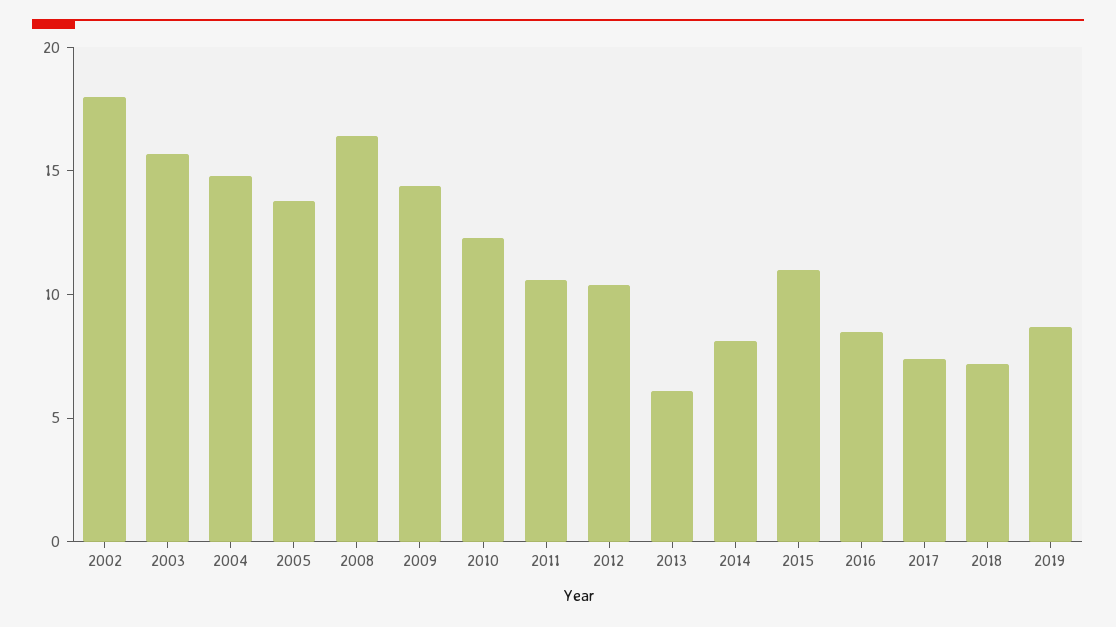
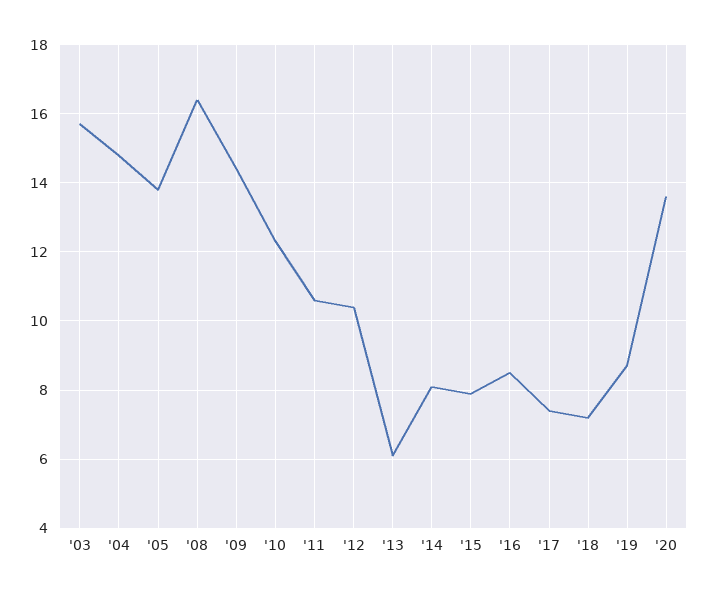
2002: 18 -> none
2015: 11 -> 8
'20: none -> 13.5

